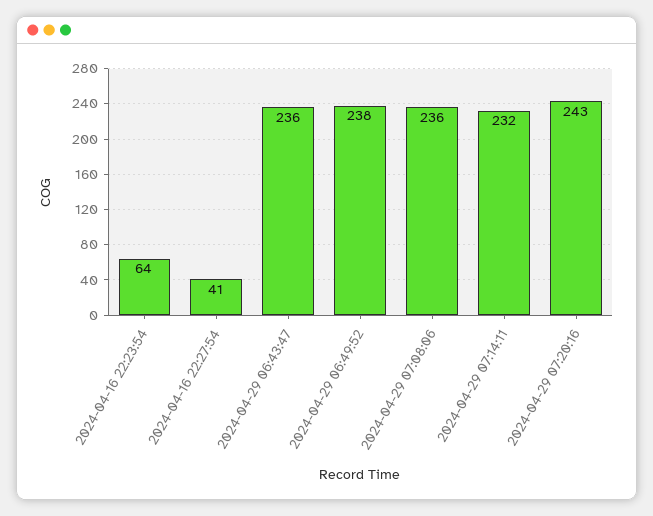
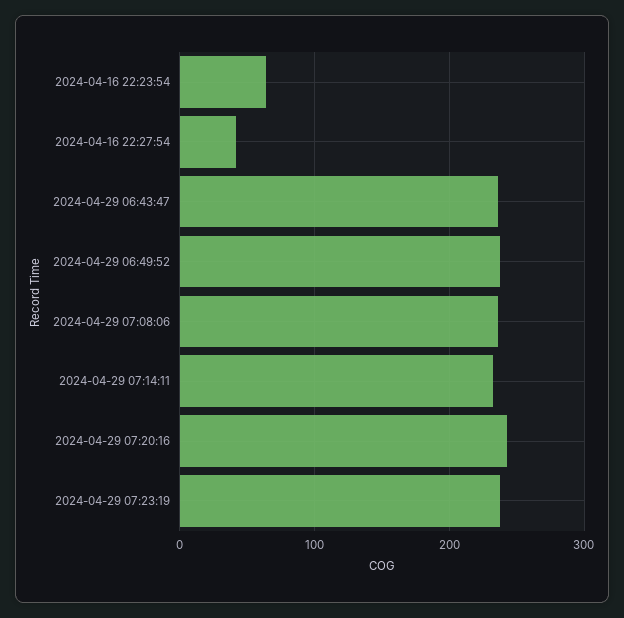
2024-04-29 07:23:19: none -> 240

